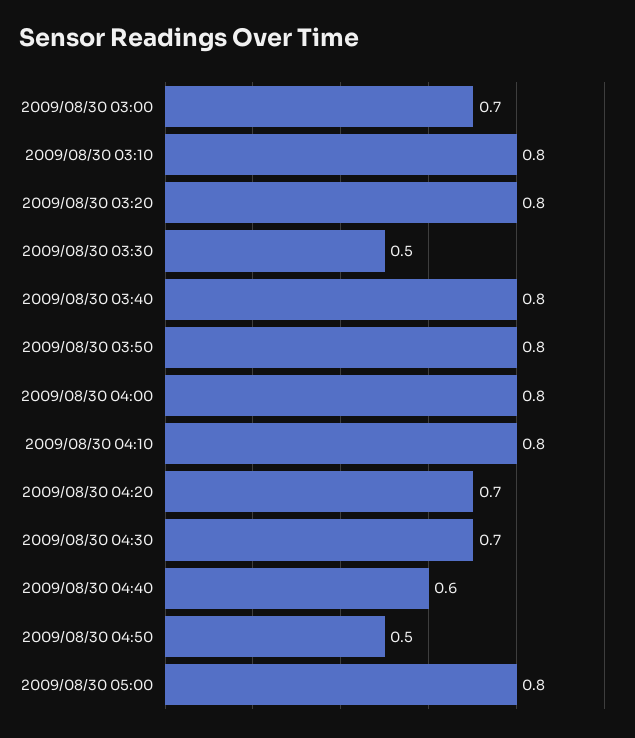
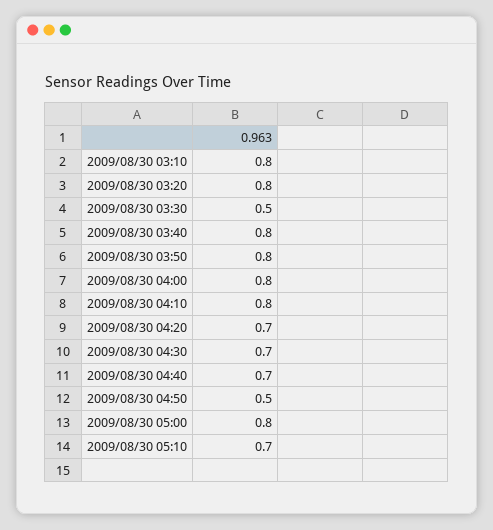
2009/08/30 03:00: 0.7 -> none
2009/08/30 04:40: 0.6 -> 0.7
2009/08/30 05:10: none -> 0.7

